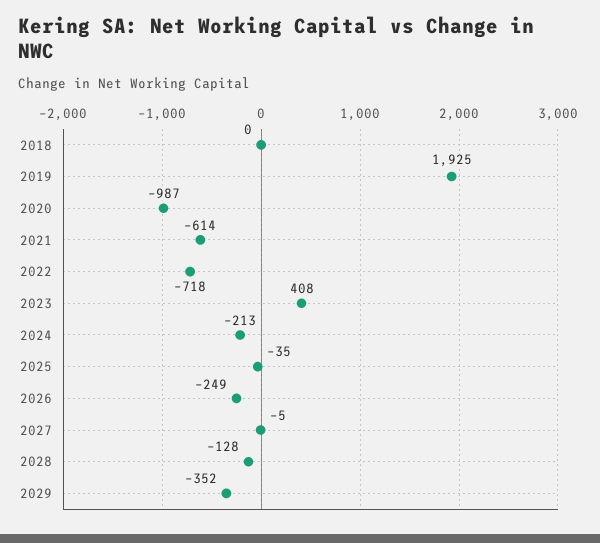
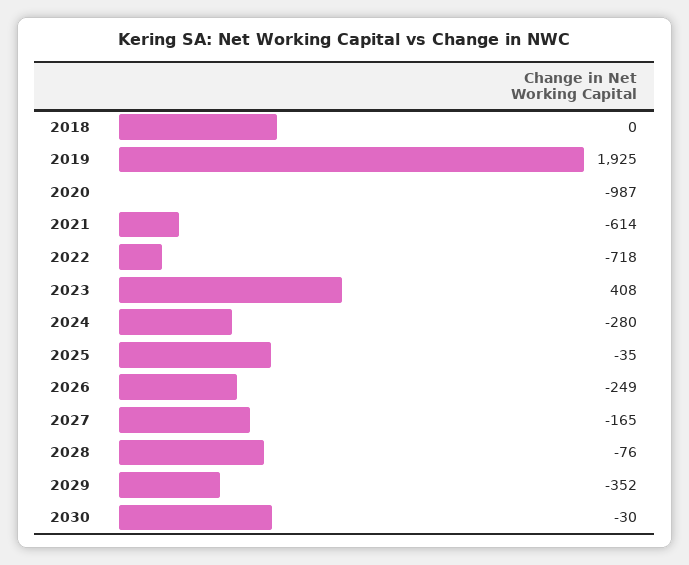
2024: -213 -> -280
2027: -5 -> -165
2028: -128 -> -76
2030: none -> -30

